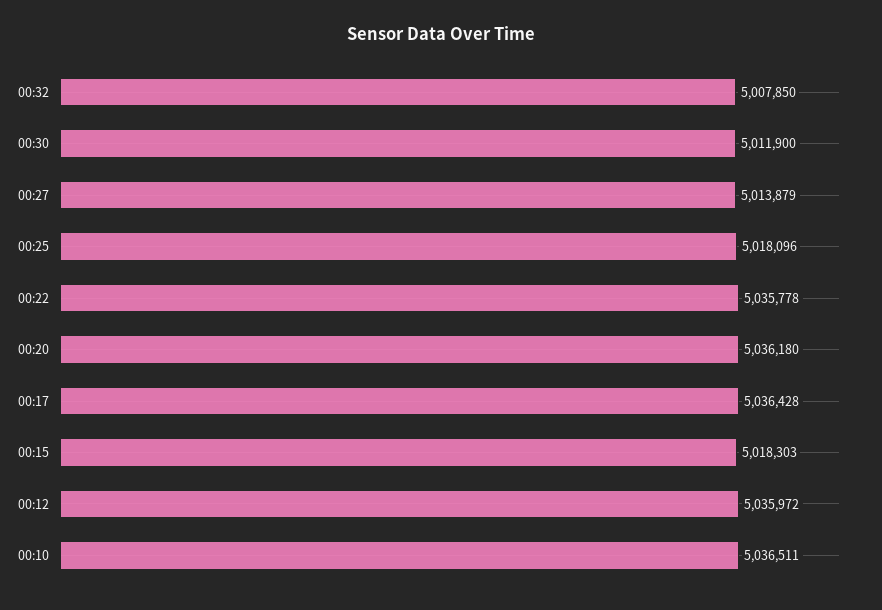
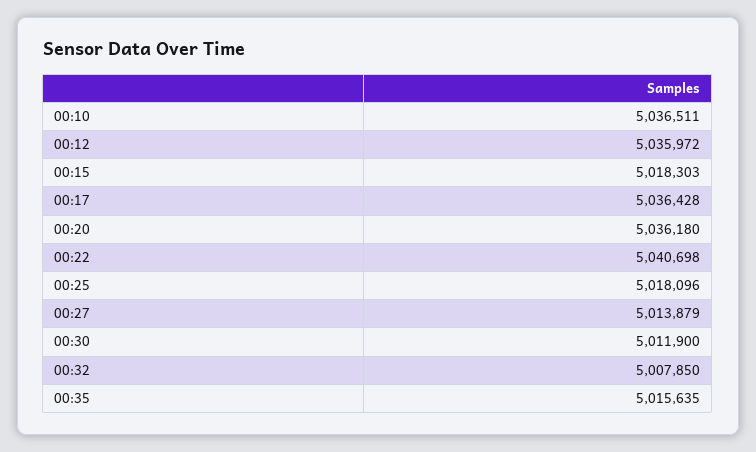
00:22: 5035778 -> 5040698
00:35: none -> 5015635

